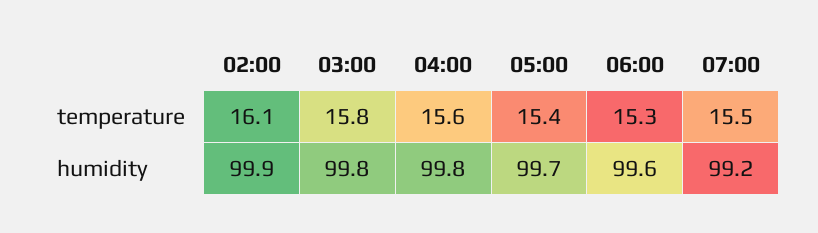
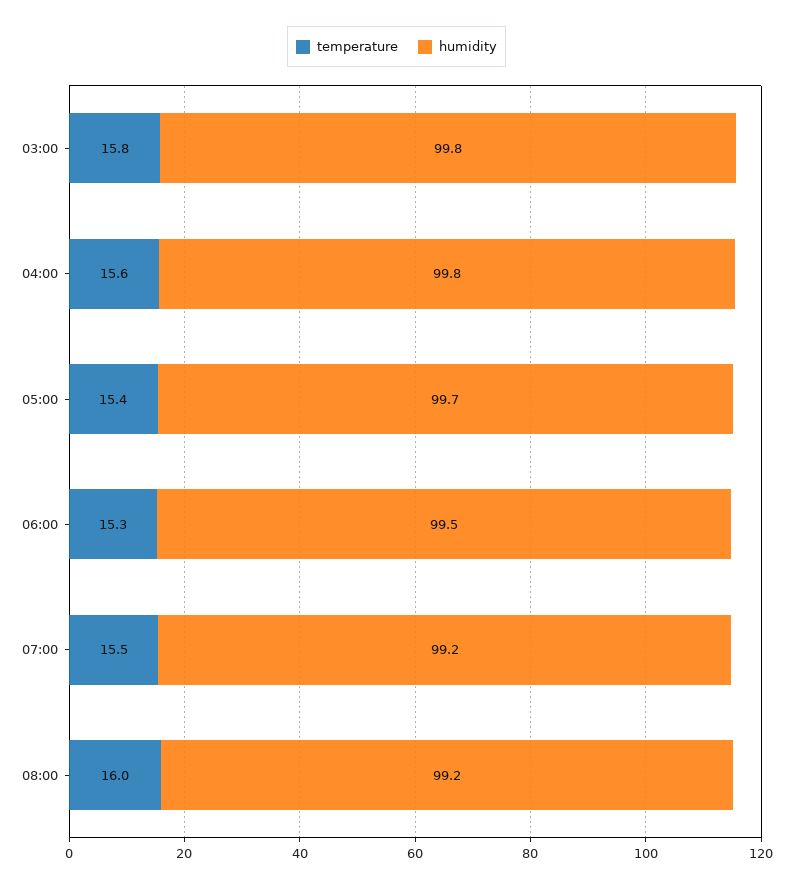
temperature, 02:00: 16.1 -> none
humidity, 02:00: 99.9 -> none
humidity, 06:00: 99.6 -> 99.5
temperature, 08:00: none -> 16
humidity, 08:00: none -> 99.2

